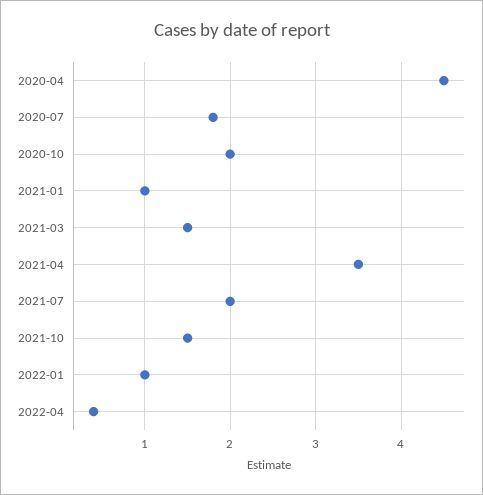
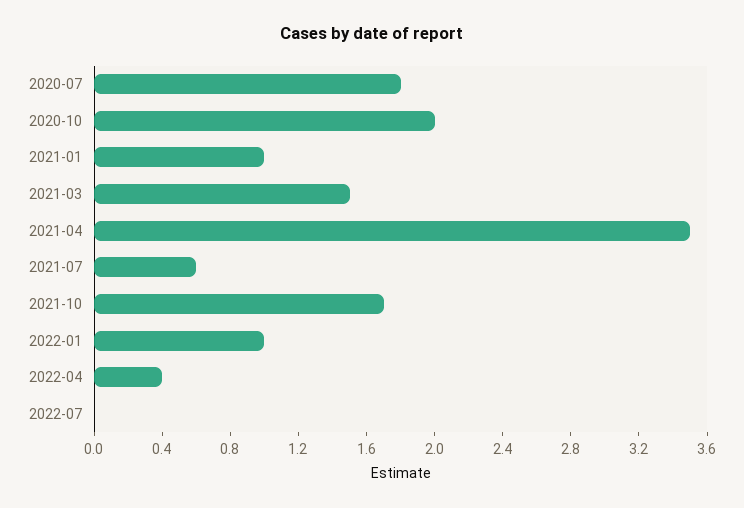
2020-04: 4.5 -> none
2021-07: 2 -> 0.6
2021-10: 1.5 -> 1.7
2022-07: none -> 0

